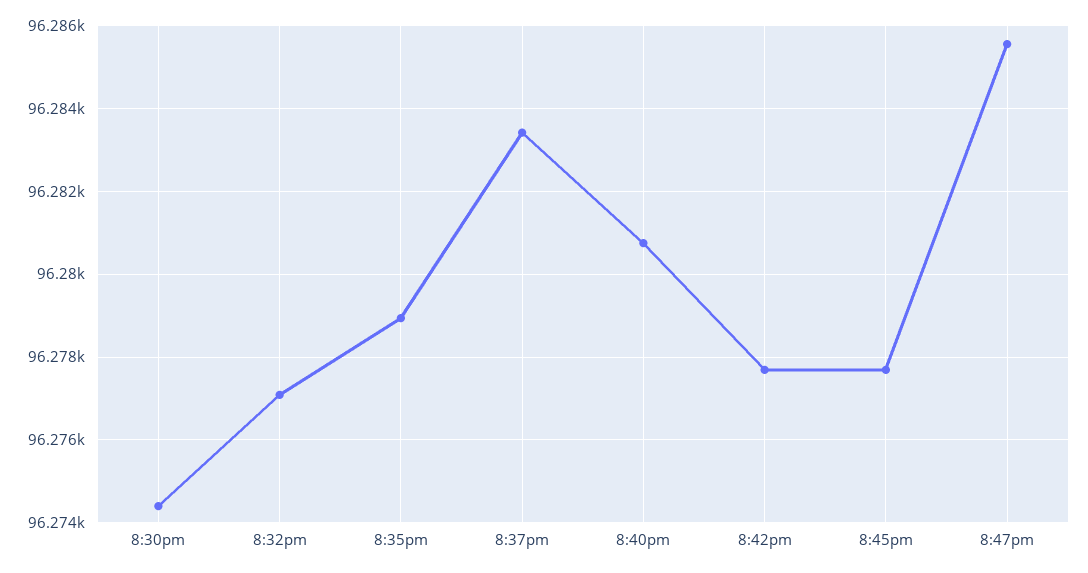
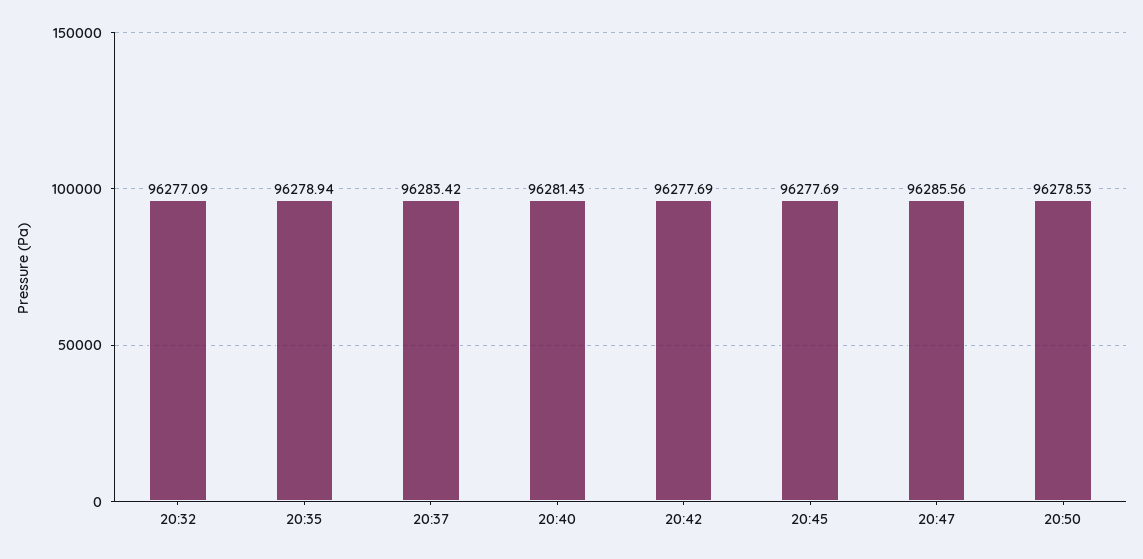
8:30pm: 96274.4 -> none
8:40pm: 96280.8 -> 96281.43
20:50: none -> 96278.53

